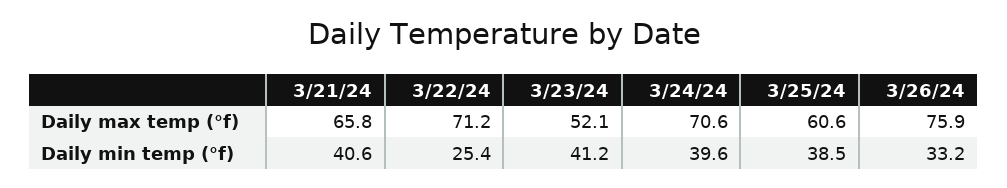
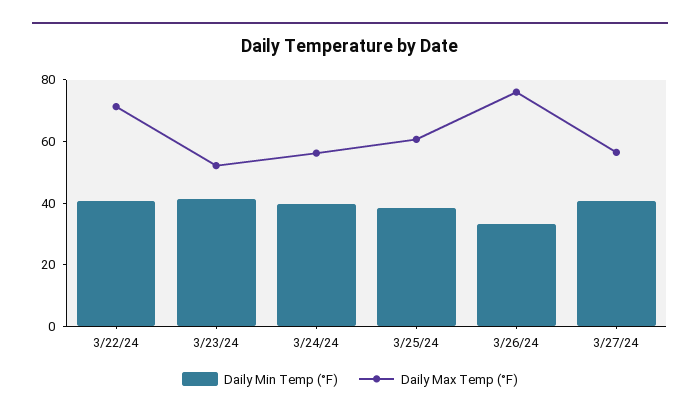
Daily max temp (°f), 3/21/24: 65.8 -> none
Daily max temp (°f), 3/24/24: 70.6 -> 55
Daily min temp (°f), 3/21/24: 40.6 -> none
Daily min temp (°f), 3/22/24: 25.4 -> 40
Daily min temp (°f), 3/27/24: none -> 40
Daily max temp (°f), 3/27/24: none -> 55

